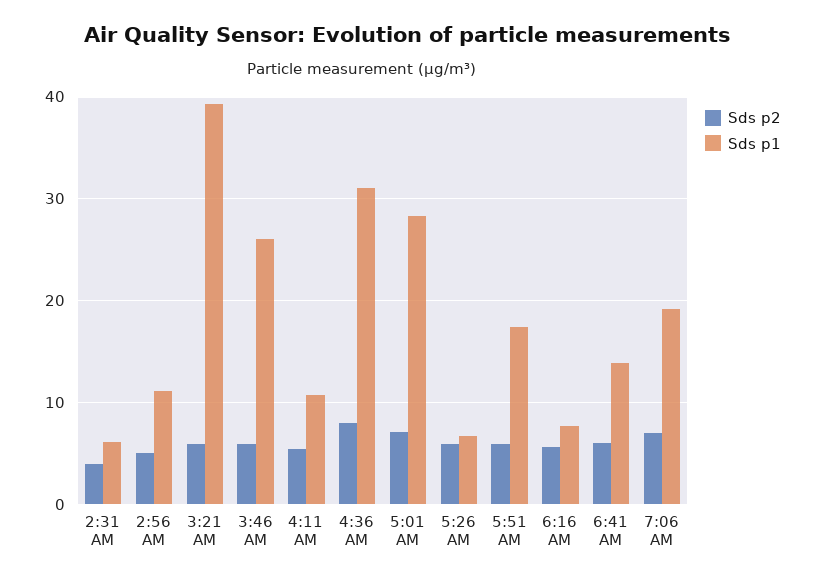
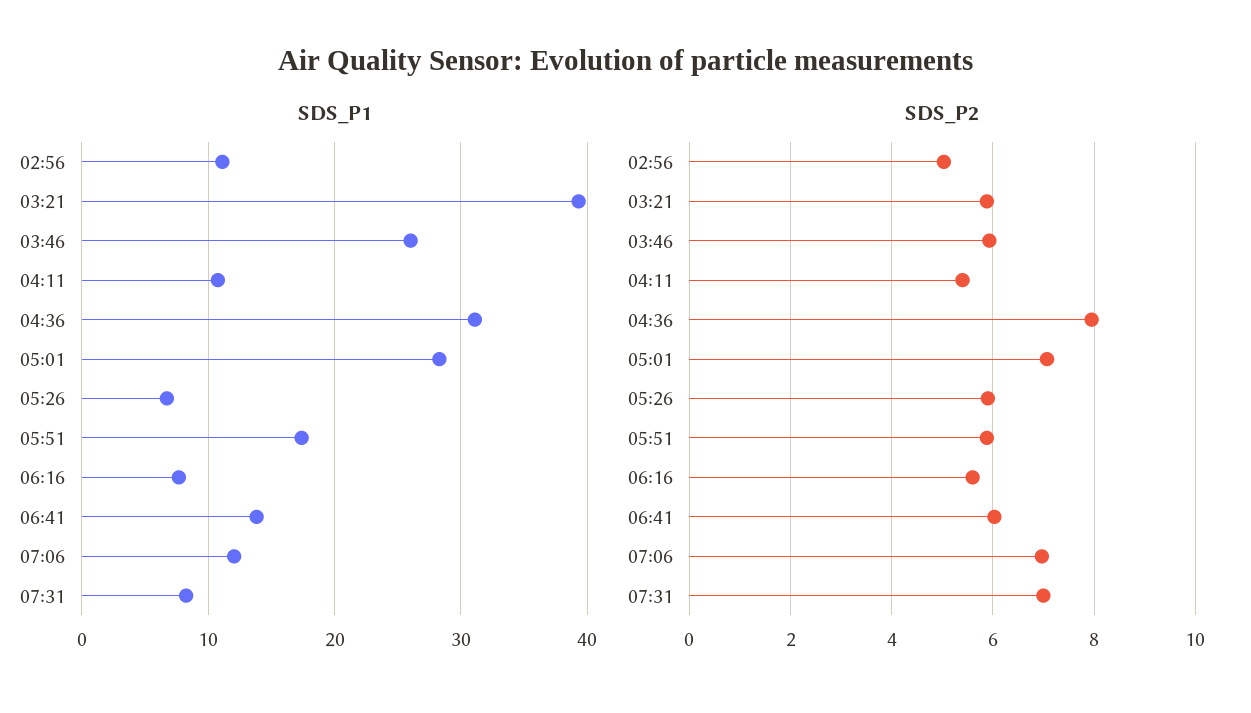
Sds p2, 2:31 AM: 4 -> none
Sds p1, 2:31 AM: 6 -> none
Sds p1, 7:06 AM: 19 -> 12
Sds p1, 07:31: none -> 8
Sds p2, 07:31: none -> 7

